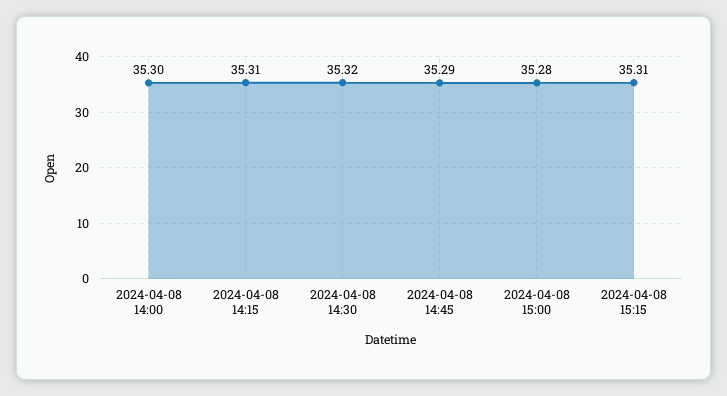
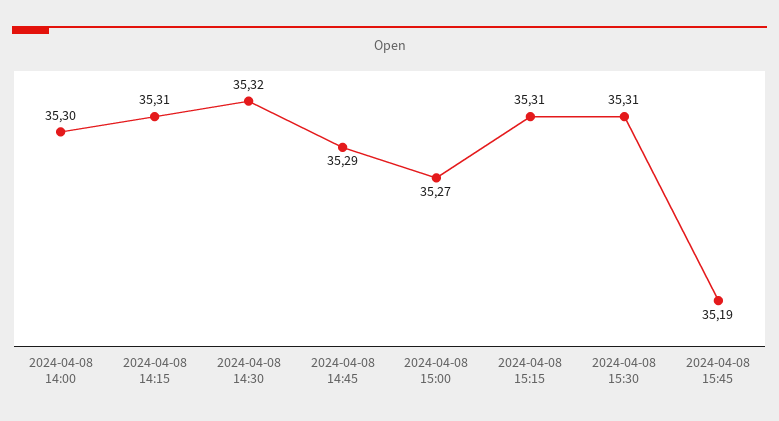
2024-04-08 15:00: 35.28 -> 35.27
2024-04-08 15:30: none -> 35.31
2024-04-08 15:45: none -> 35.19

